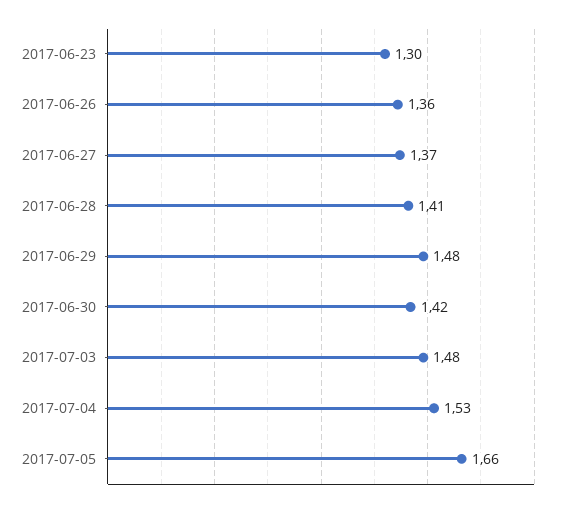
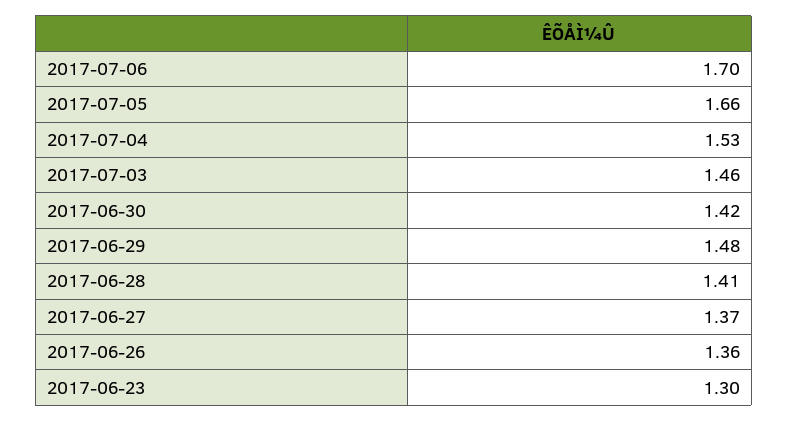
2017-07-03: 1.48 -> 1.46
2017-07-06: none -> 1.7

